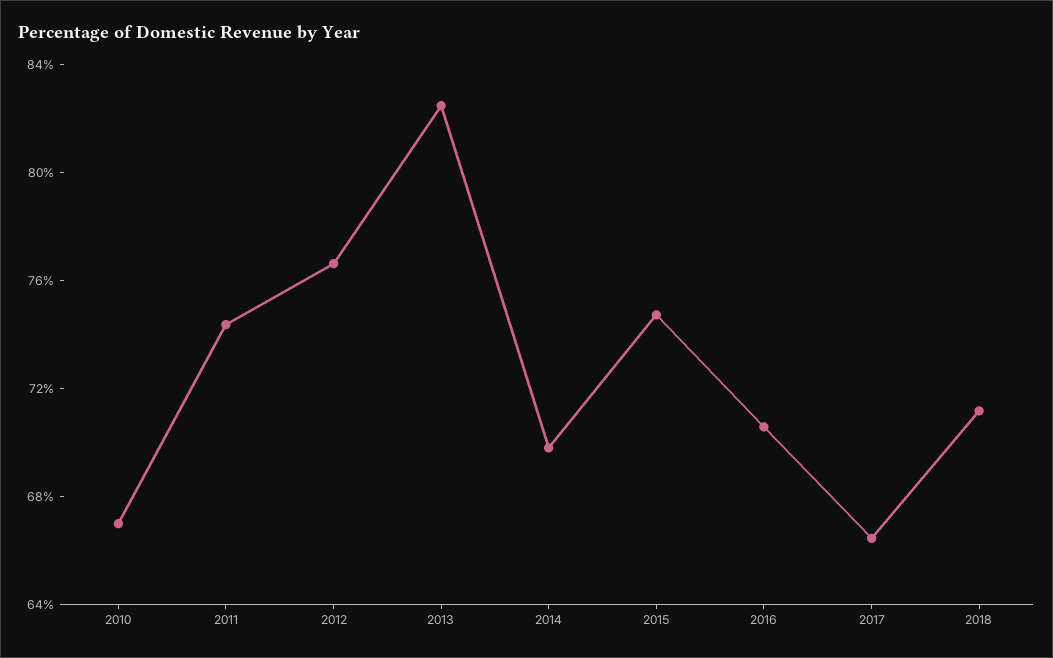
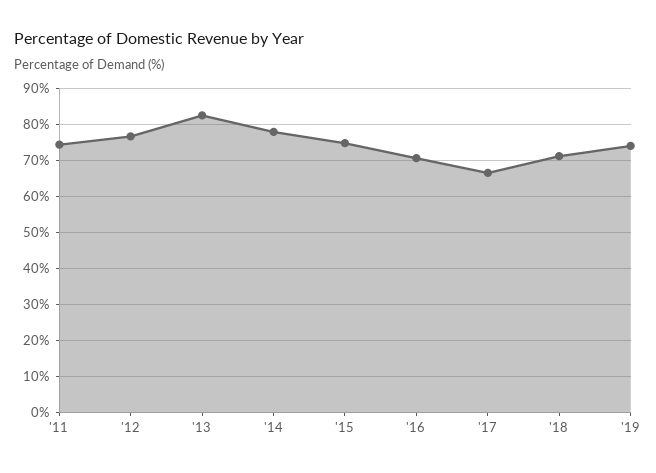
2010: 67 -> none
2014: 70 -> 78
'19: none -> 74

